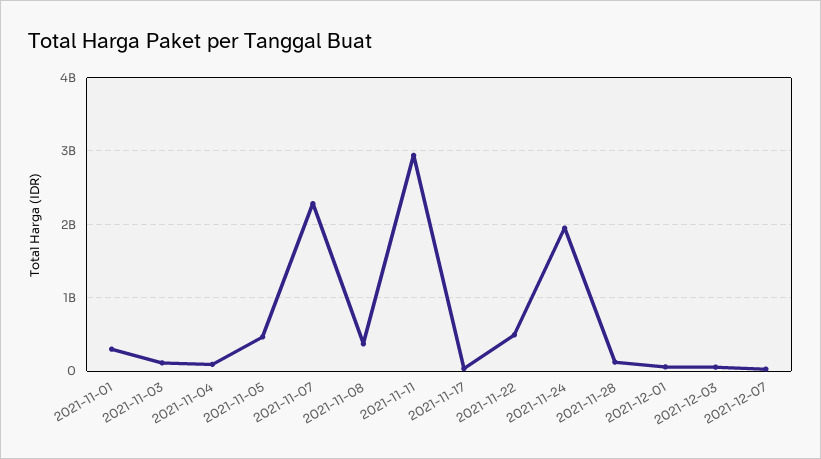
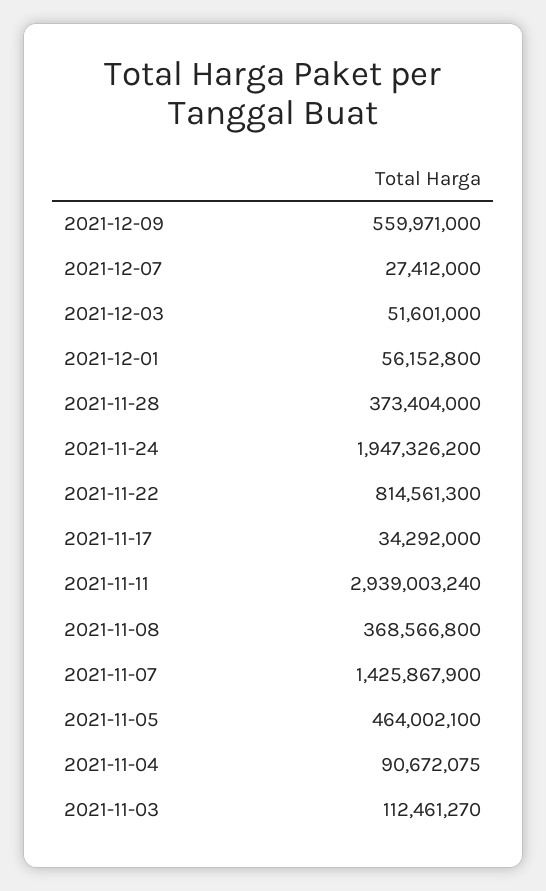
2021-11-01: 300000000 -> none
2021-11-07: 2300000000 -> 1425867900
2021-11-22: 500000000 -> 814561300
2021-11-28: 100000000 -> 373404000
2021-12-09: none -> 559971000

